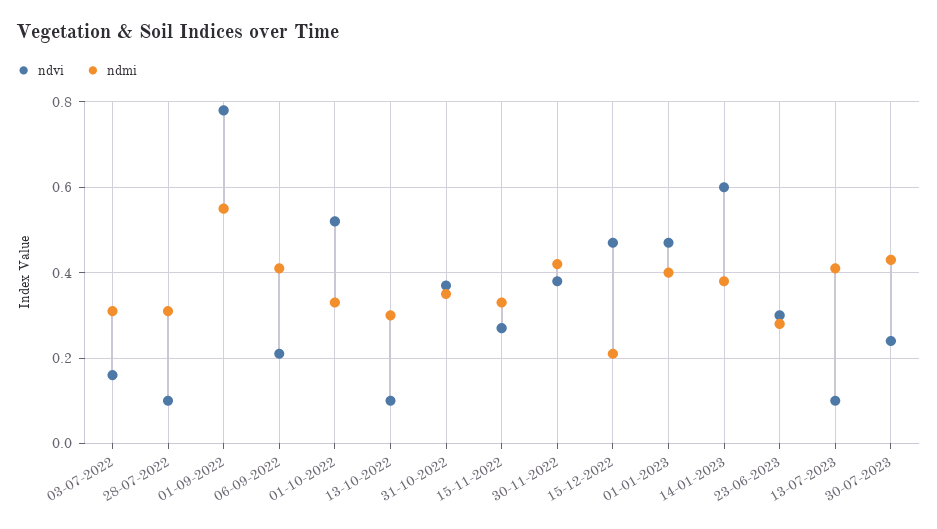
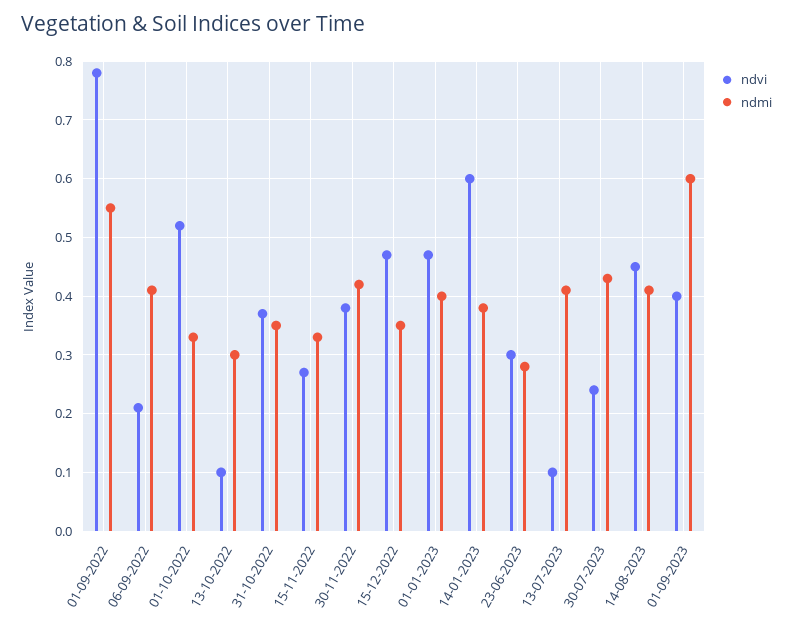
ndvi, 03-07-2022: 0.15 -> none
ndmi, 03-07-2022: 0.3 -> none
ndvi, 28-07-2022: 0.1 -> none
ndmi, 28-07-2022: 0.3 -> none
ndmi, 15-12-2022: 0.2 -> 0.35
ndvi, 14-08-2023: none -> 0.45
ndmi, 14-08-2023: none -> 0.4
ndvi, 01-09-2023: none -> 0.4
ndmi, 01-09-2023: none -> 0.6

